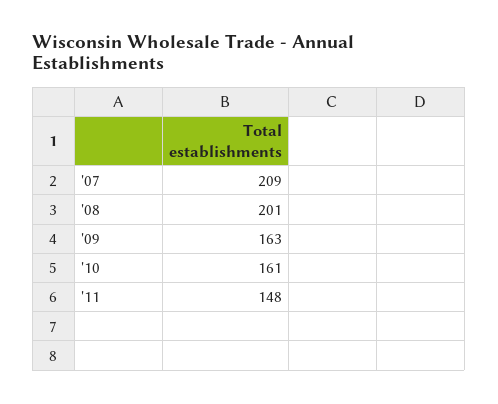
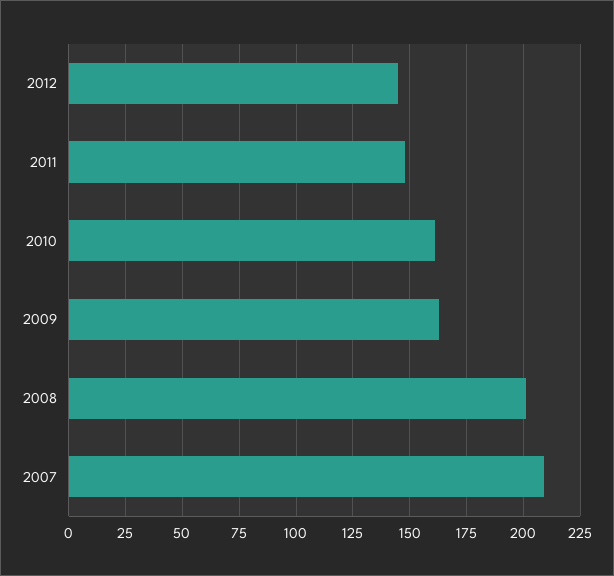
2012: none -> 145

